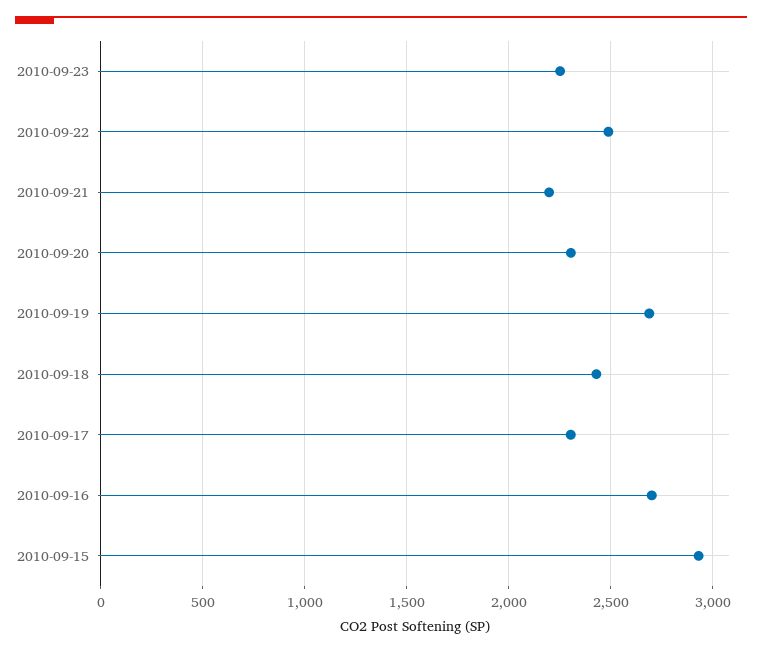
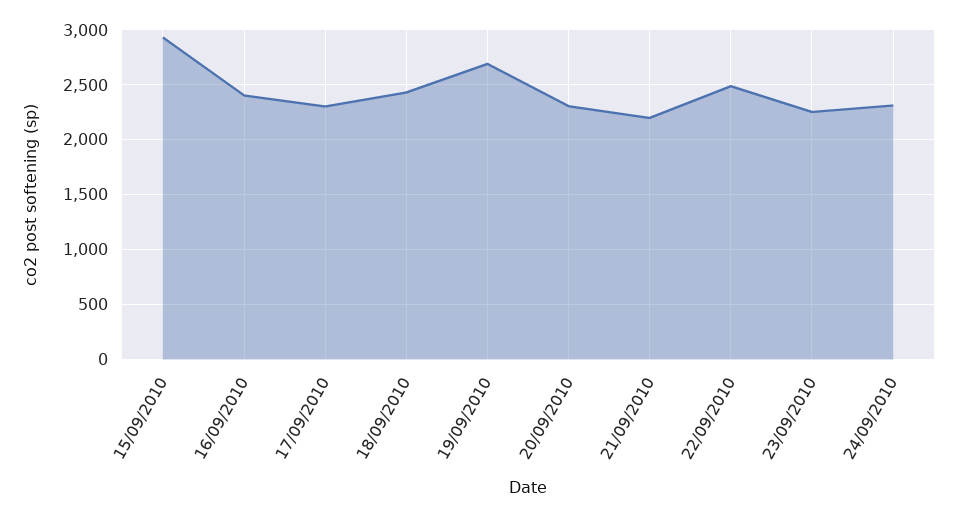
2010-09-16: 2700 -> 2400
24/09/2010: none -> 2300

